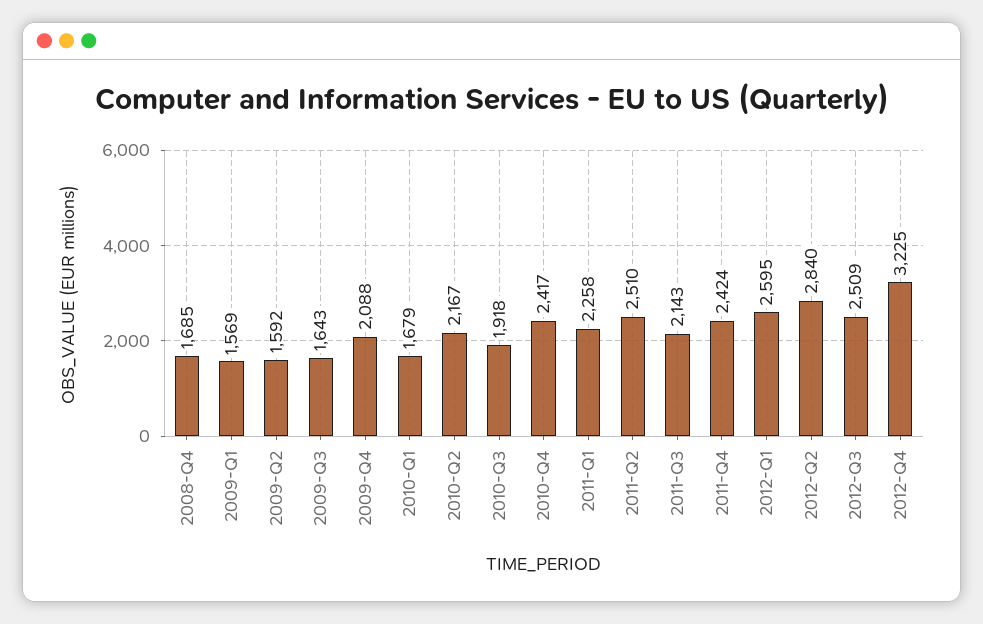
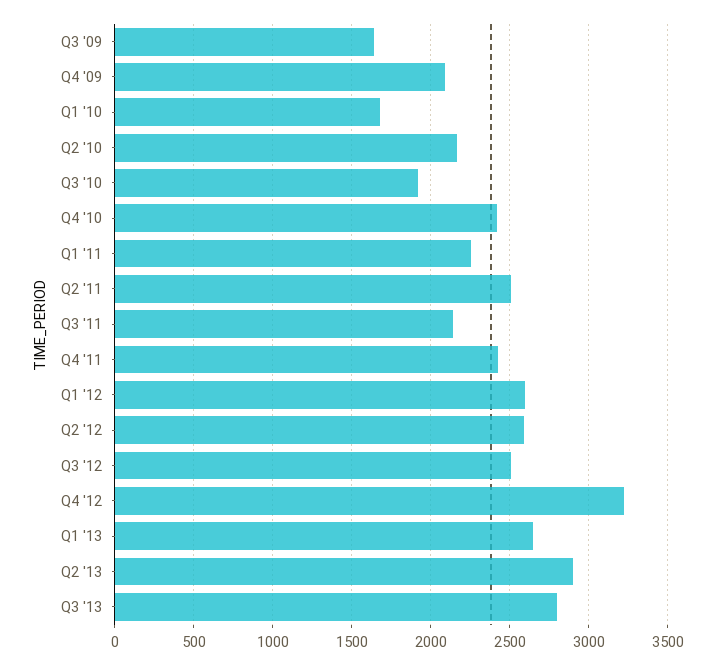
2008-Q4: 1685 -> none
2009-Q1: 1569 -> none
2009-Q2: 1592 -> none
2012-Q2: 2840 -> 2600
Q1 '13: none -> 2650
Q2 '13: none -> 2900
Q3 '13: none -> 2800

